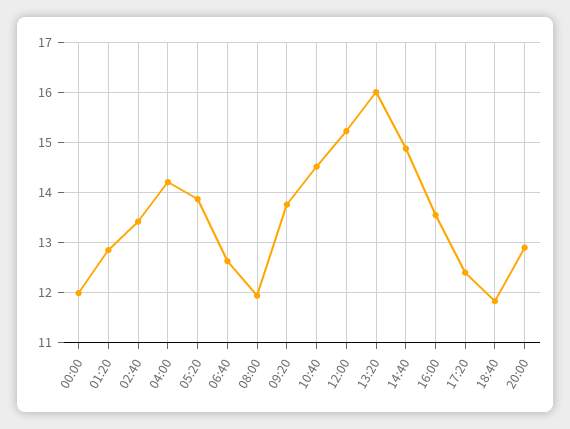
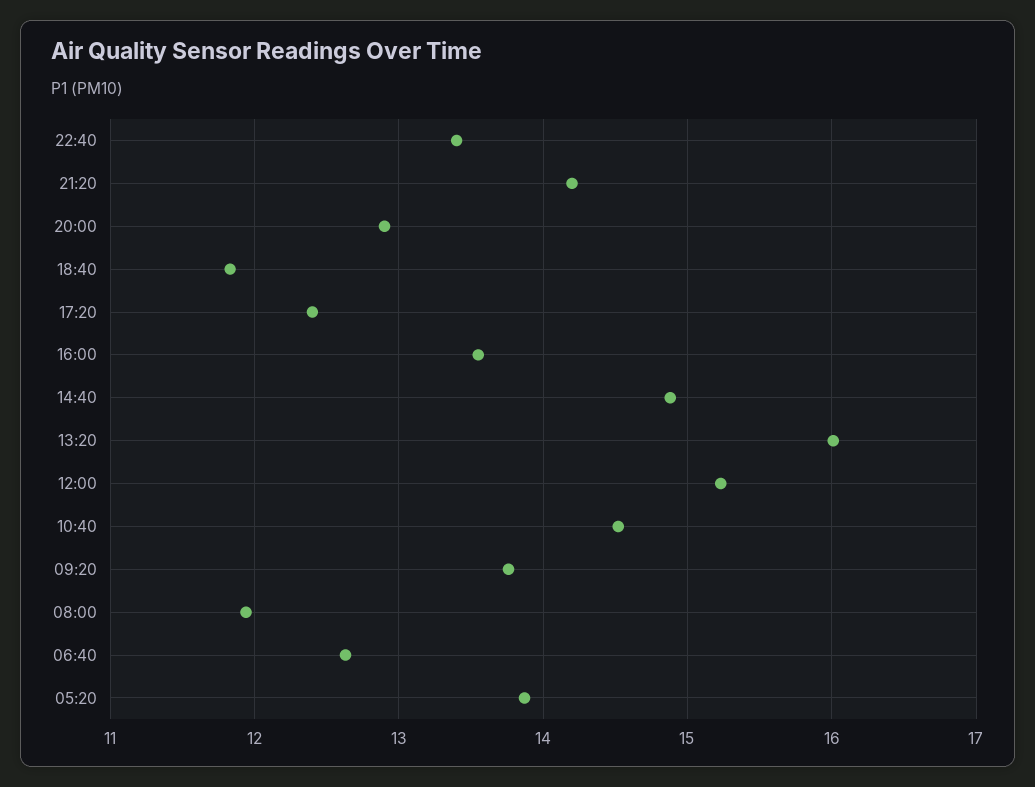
00:00: 12 -> none
01:20: 12.8 -> none
02:40: 13.4 -> none
04:00: 14.2 -> none
22:40: none -> 13.4
21:20: none -> 14.2

